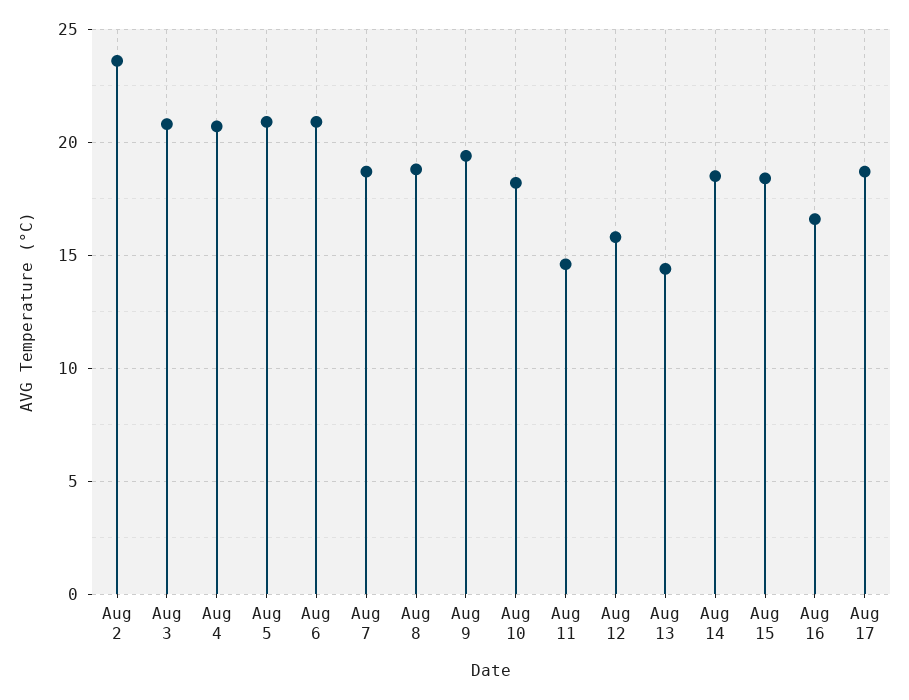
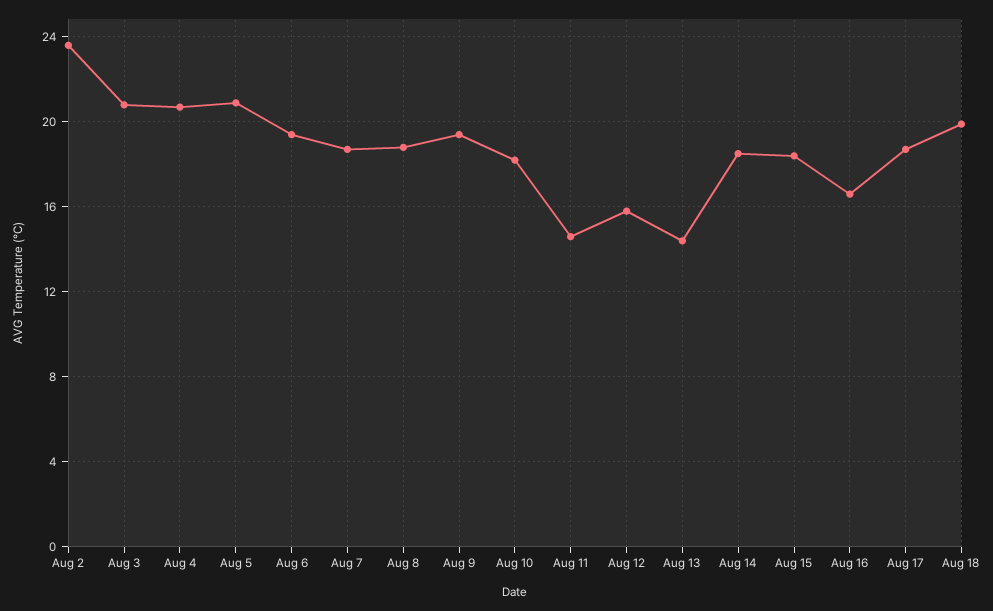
Aug 6: 21 -> 19.5
Aug 18: none -> 20

